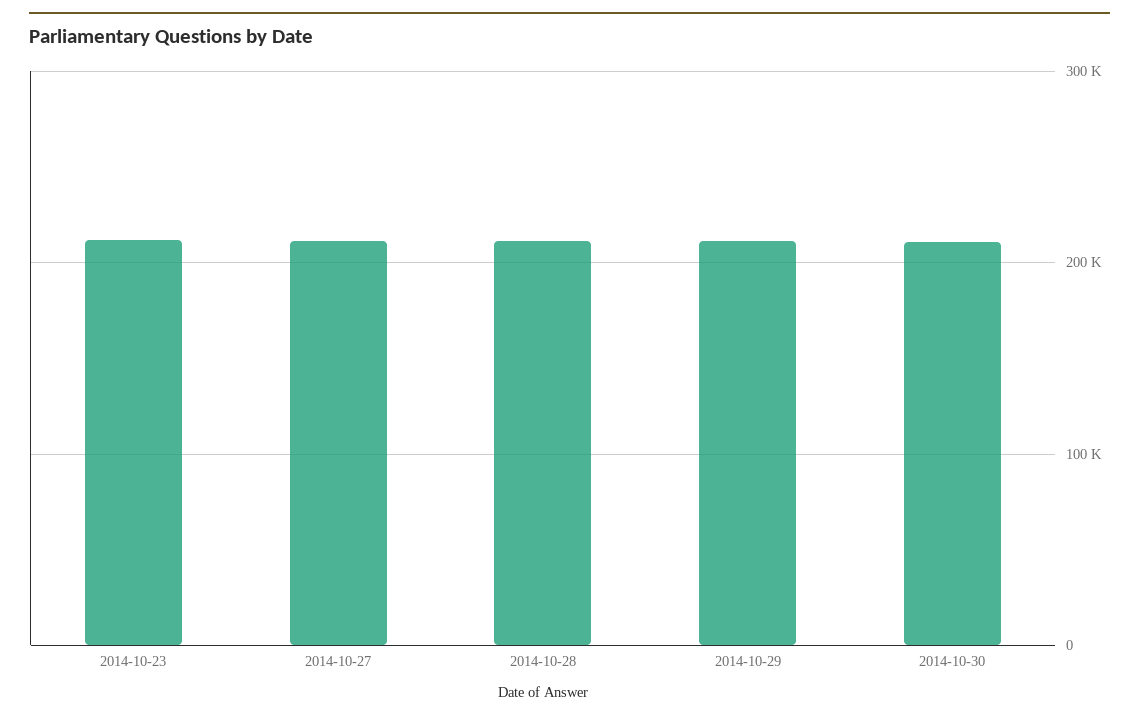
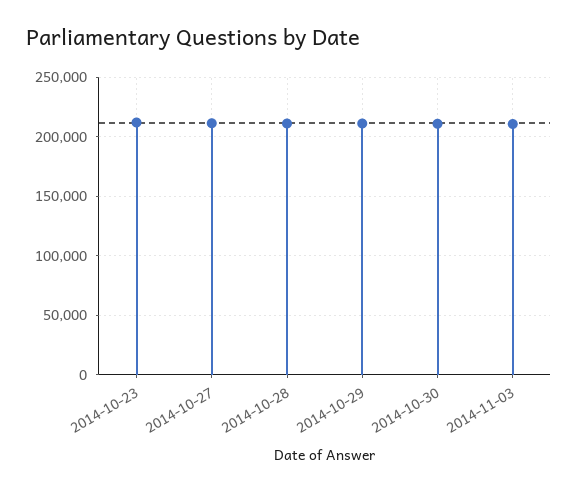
2014-11-03: none -> 210000

